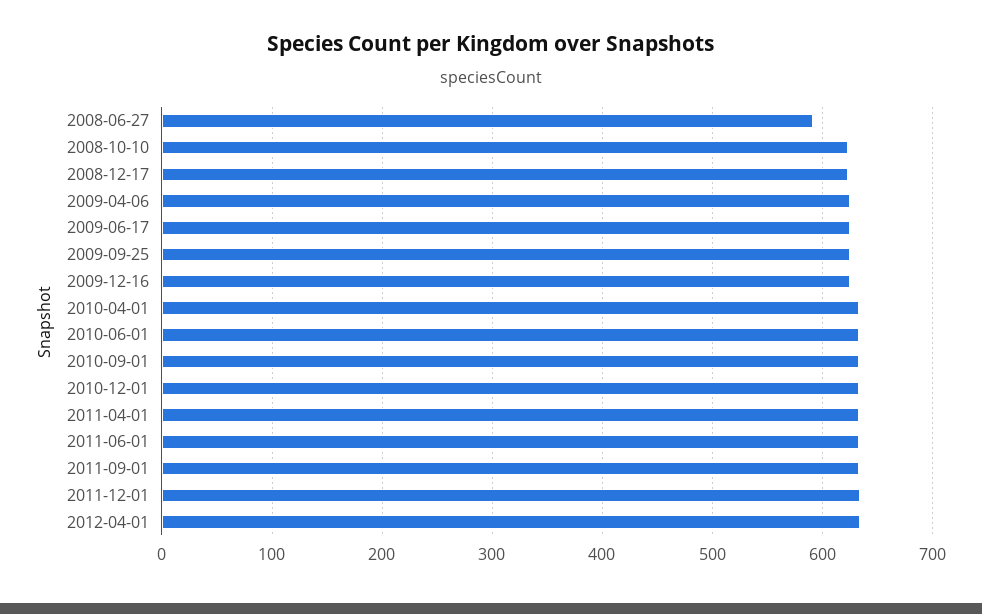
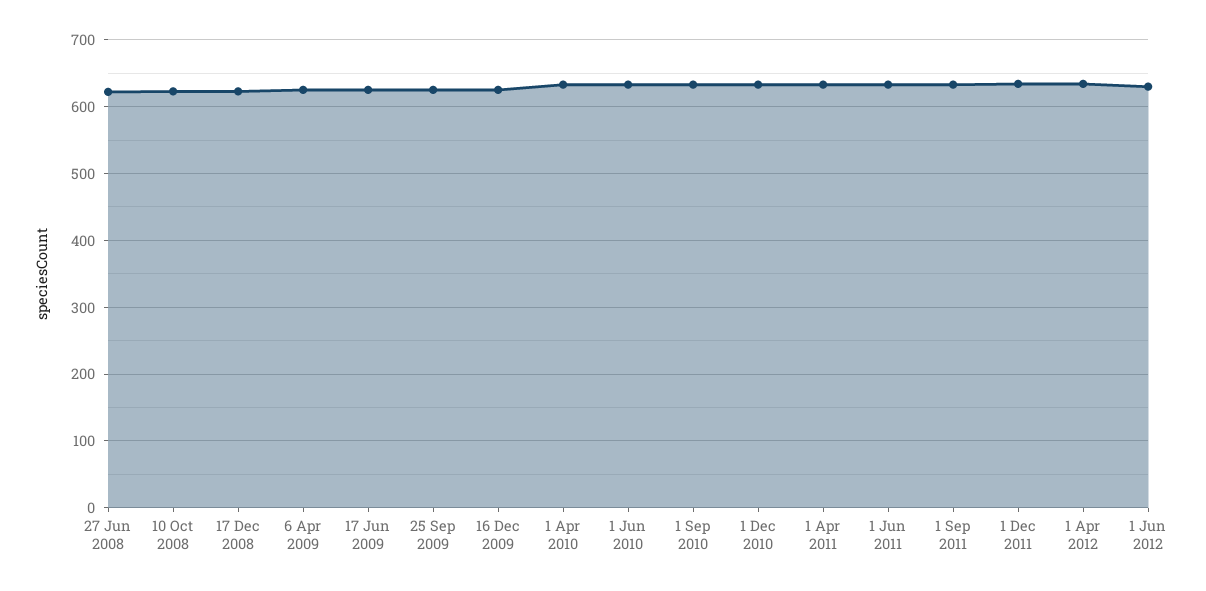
2008-06-27: 590 -> 620
1 Jun 2012: none -> 630

